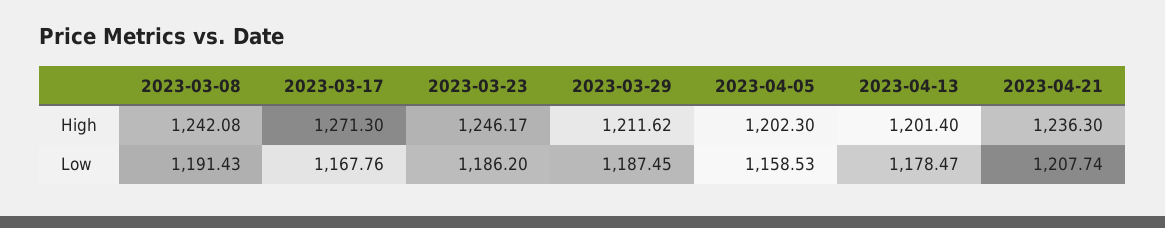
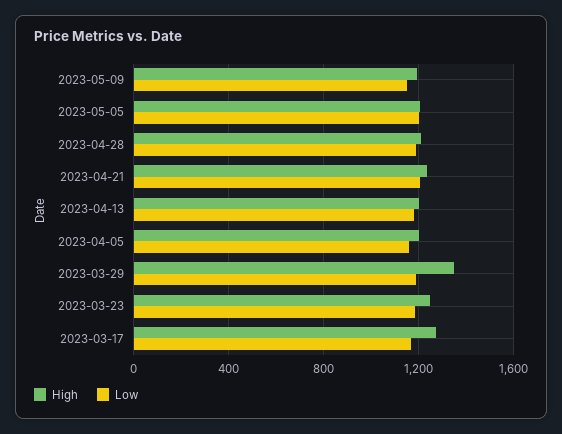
High, 2023-03-08: 1242.08 -> none
High, 2023-03-29: 1211.62 -> 1350
Low, 2023-03-08: 1191.43 -> none
High, 2023-05-09: none -> 1200
Low, 2023-05-09: none -> 1150
High, 2023-05-05: none -> 1200
Low, 2023-05-05: none -> 1200
High, 2023-04-28: none -> 1200
Low, 2023-04-28: none -> 1200

